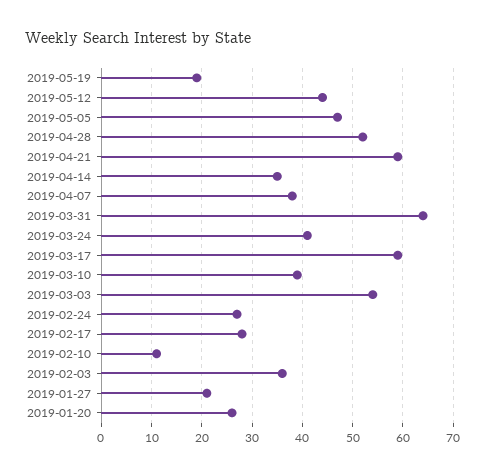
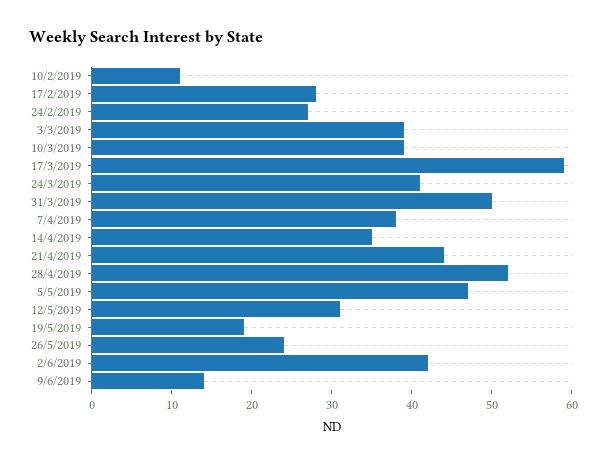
2019-05-12: 45 -> 31
2019-04-21: 60 -> 44
2019-03-31: 65 -> 50
2019-03-03: 55 -> 39
2019-02-03: 35 -> none
2019-01-27: 20 -> none
2019-01-20: 25 -> none
26/5/2019: none -> 24
2/6/2019: none -> 42
9/6/2019: none -> 14

